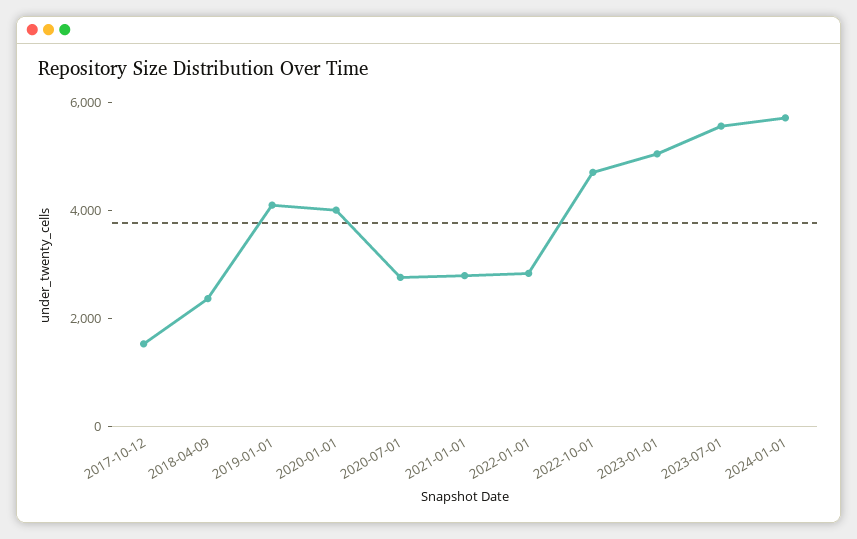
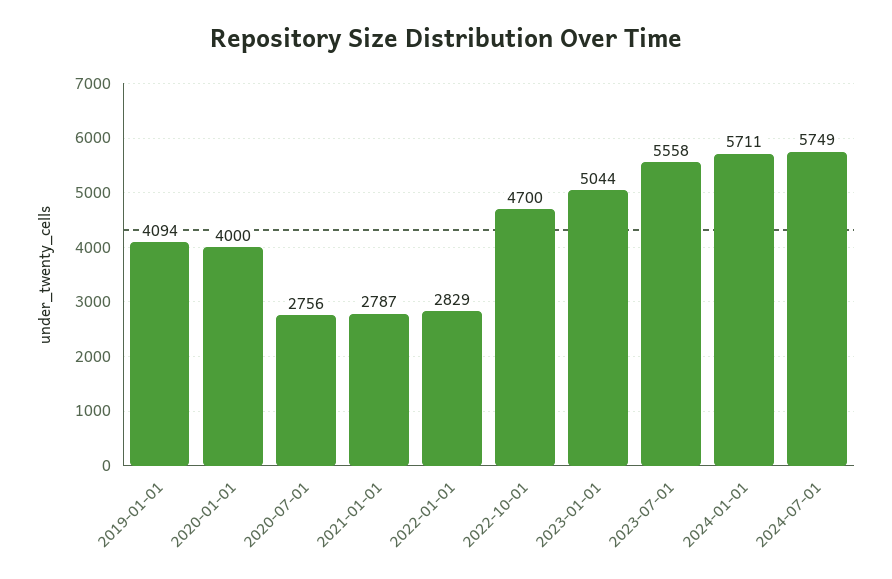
2017-10-12: 1500 -> none
2018-04-09: 2500 -> none
2024-07-01: none -> 5749

